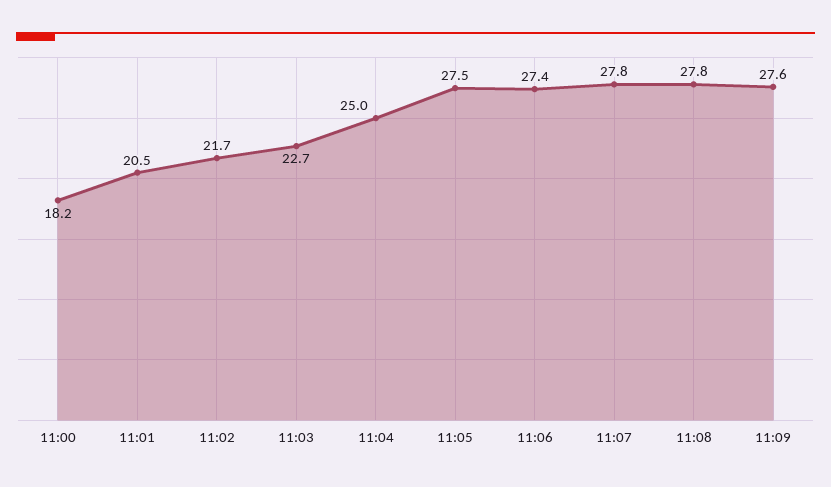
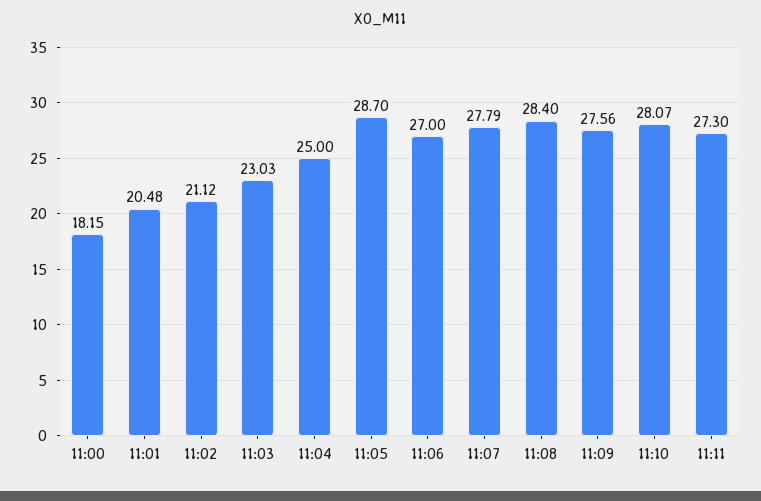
11:02: 21.7 -> 21.12
11:03: 22.7 -> 23.03
11:05: 27.5 -> 28.7
11:06: 27.4 -> 27
11:08: 27.8 -> 28.4
11:10: none -> 28.07
11:11: none -> 27.3

